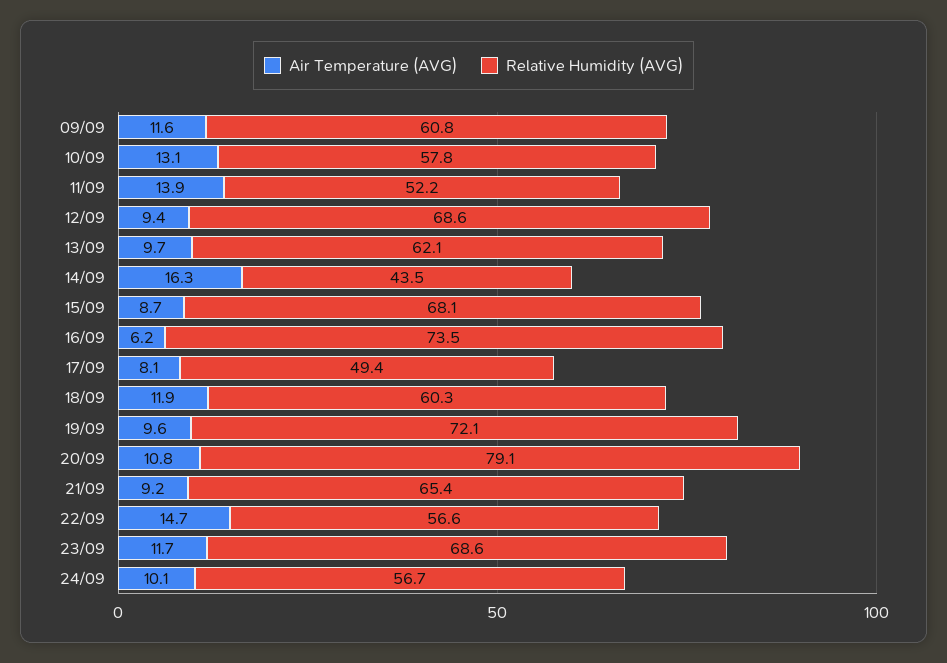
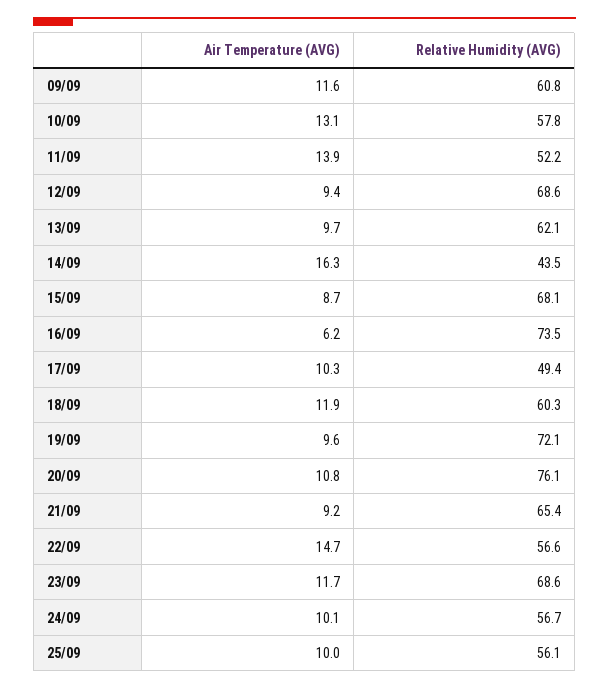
Air Temperature (AVG), 17/09: 8.1 -> 10.3
Relative Humidity (AVG), 20/09: 79.1 -> 76.1
Air Temperature (AVG), 25/09: none -> 10
Relative Humidity (AVG), 25/09: none -> 56.1

